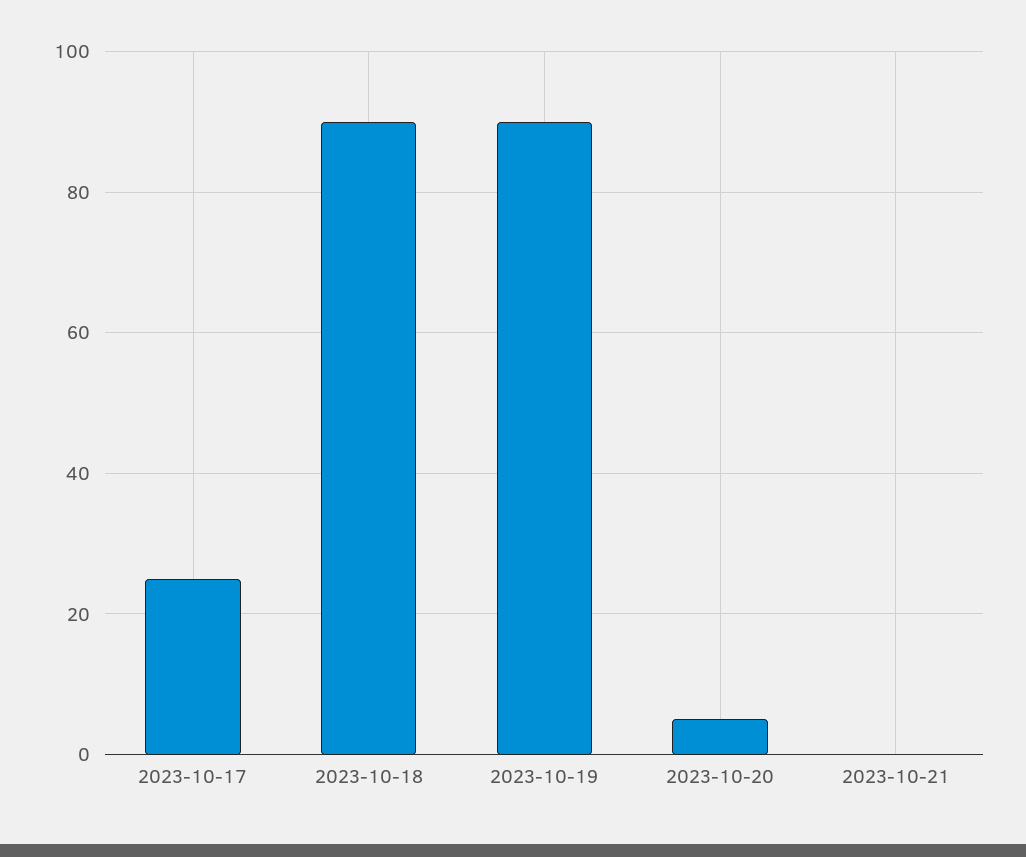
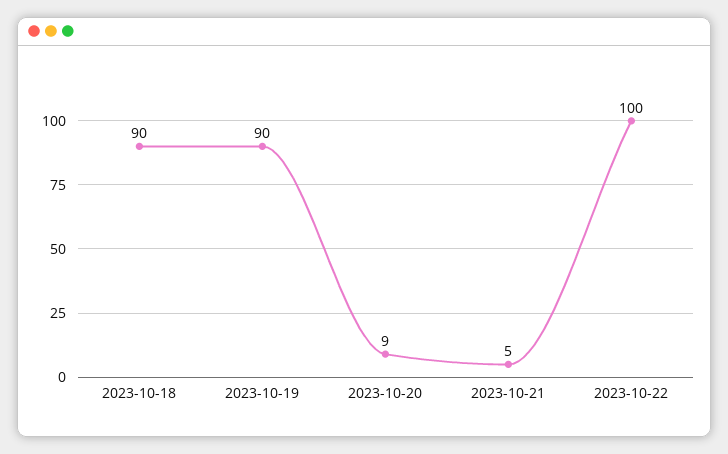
2023-10-17: 25 -> none
2023-10-20: 5 -> 9
2023-10-21: 0 -> 5
2023-10-22: none -> 100

